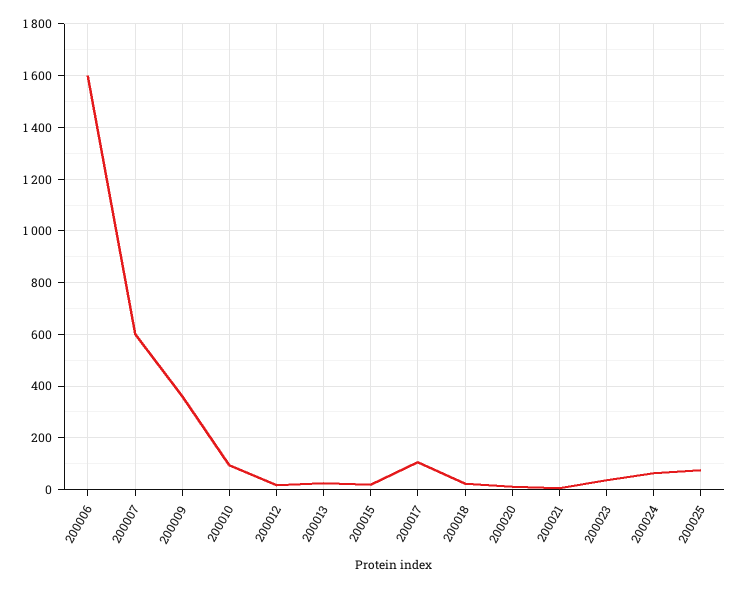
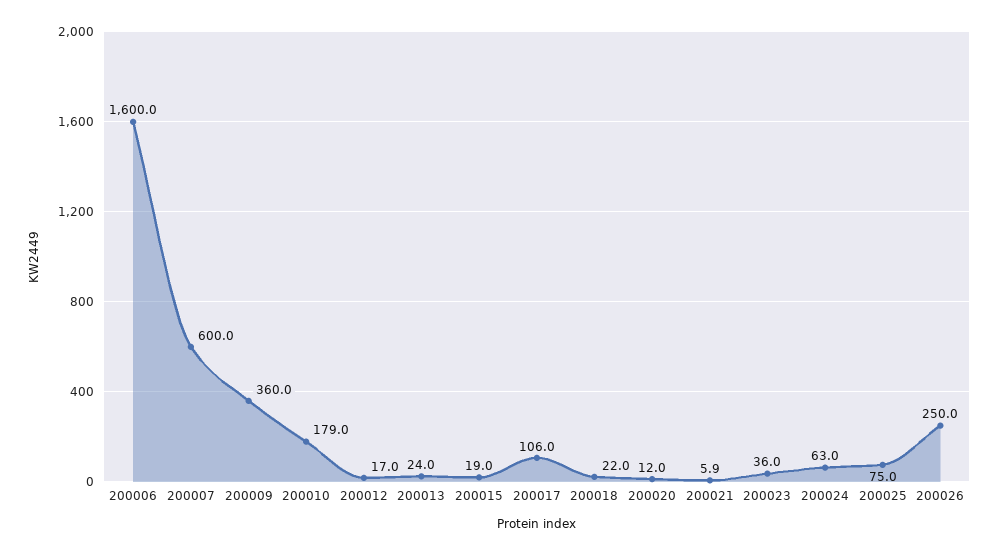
200010: 100 -> 179
200026: none -> 250

